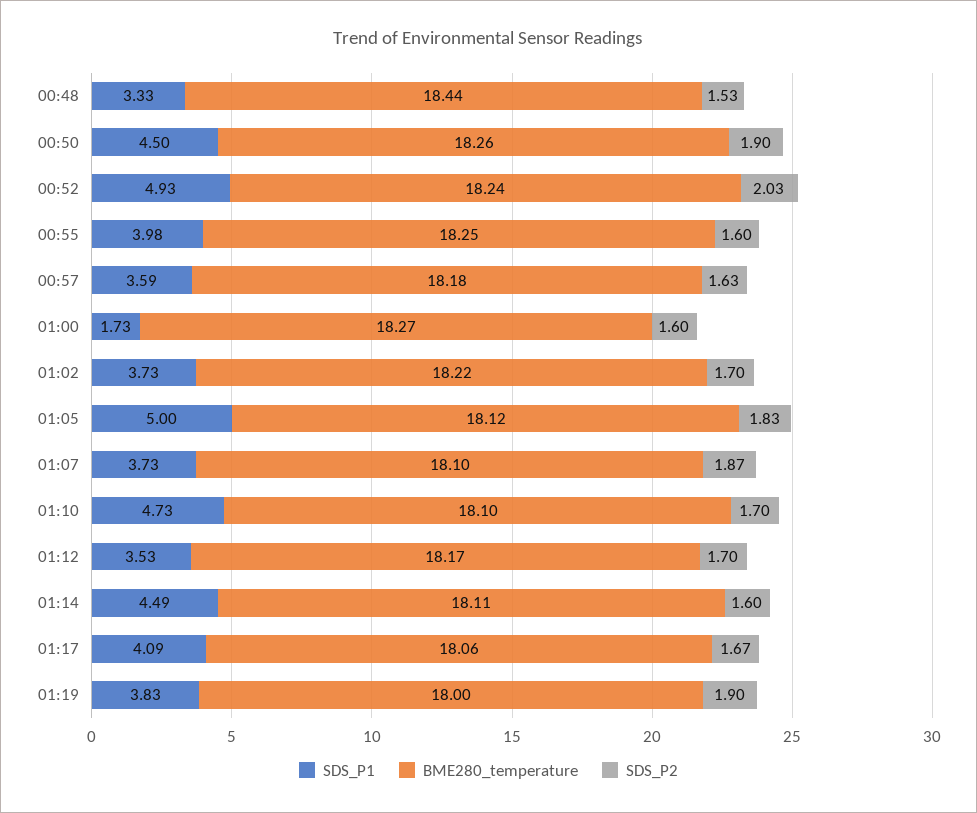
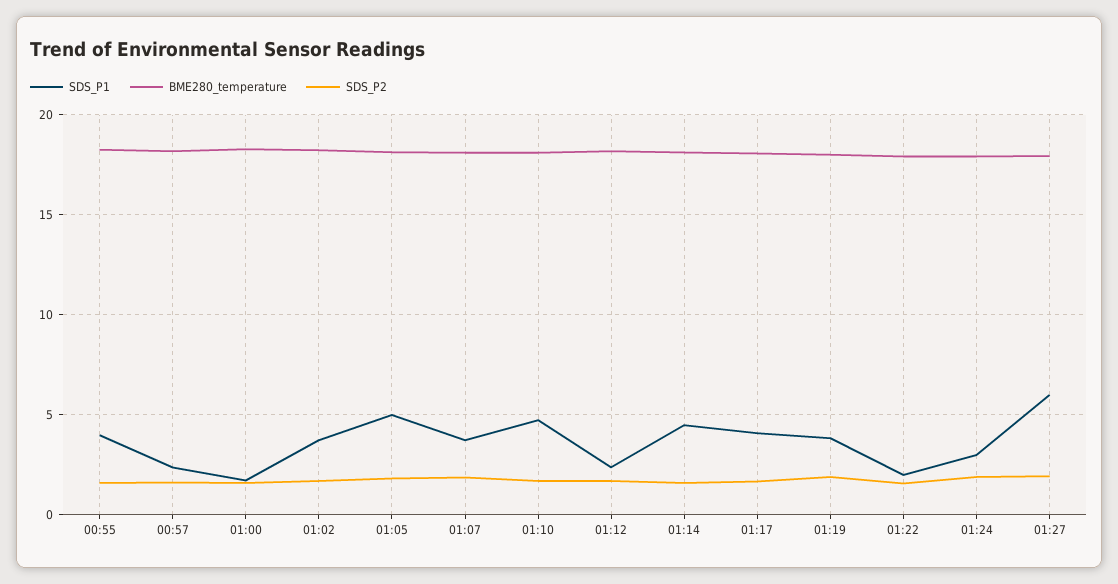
SDS_P1, 00:48: 3.33 -> none
BME280_temperature, 00:48: 18.44 -> none
SDS_P2, 00:48: 1.53 -> none
SDS_P1, 00:50: 4.5 -> none
BME280_temperature, 00:50: 18.26 -> none
SDS_P2, 00:50: 1.9 -> none
SDS_P1, 00:52: 4.93 -> none
BME280_temperature, 00:52: 18.24 -> none
SDS_P2, 00:52: 2.03 -> none
SDS_P1, 00:57: 3.59 -> 2.5
SDS_P1, 01:12: 3.53 -> 2.5
SDS_P1, 01:22: none -> 2
BME280_temperature, 01:22: none -> 18
SDS_P2, 01:22: none -> 1.5
SDS_P1, 01:24: none -> 3
BME280_temperature, 01:24: none -> 18
SDS_P2, 01:24: none -> 2
SDS_P1, 01:27: none -> 6
BME280_temperature, 01:27: none -> 18
SDS_P2, 01:27: none -> 2

